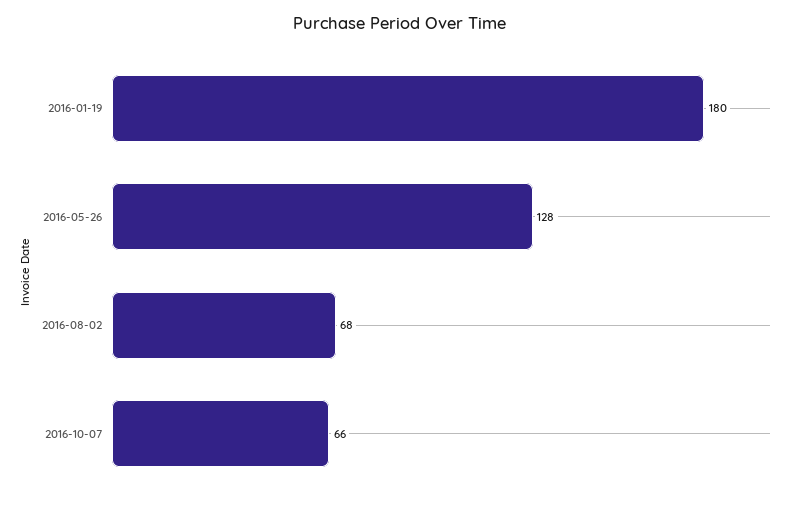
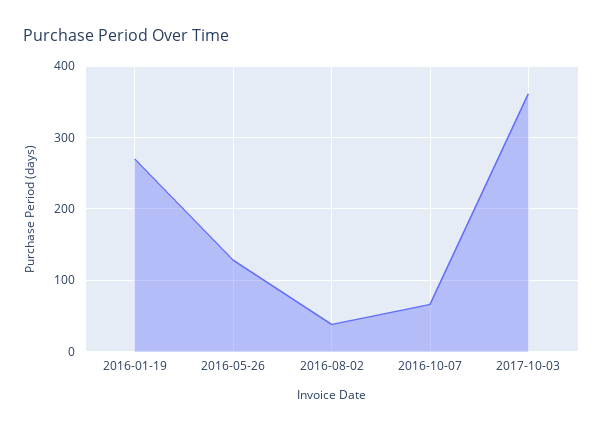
2016-01-19: 180 -> 270
2016-08-02: 68 -> 40
2017-10-03: none -> 360

